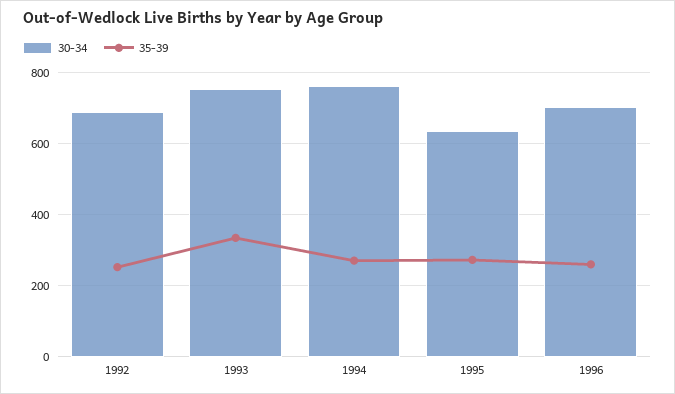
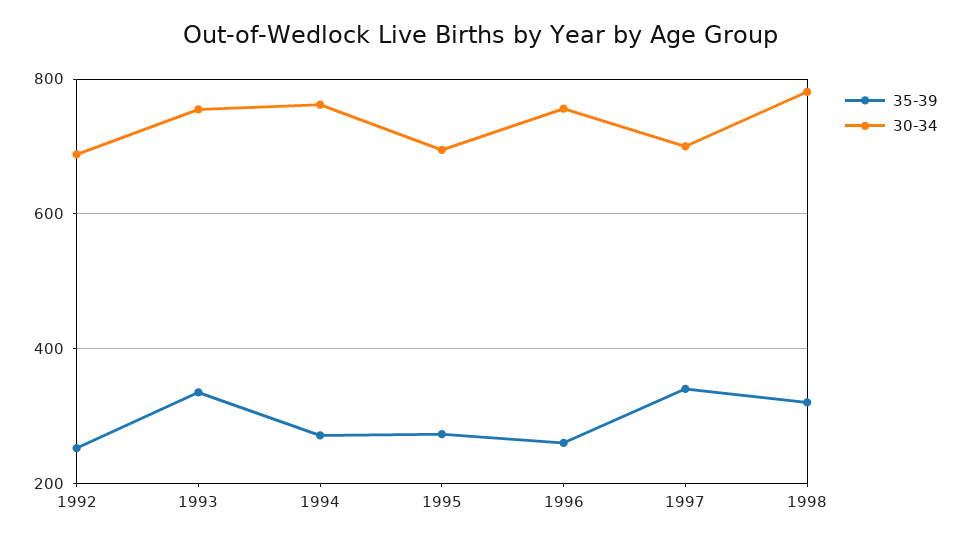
30-34, 1995: 640 -> 700
30-34, 1996: 700 -> 760
35-39, 1997: none -> 340
30-34, 1997: none -> 700
35-39, 1998: none -> 320
30-34, 1998: none -> 780

